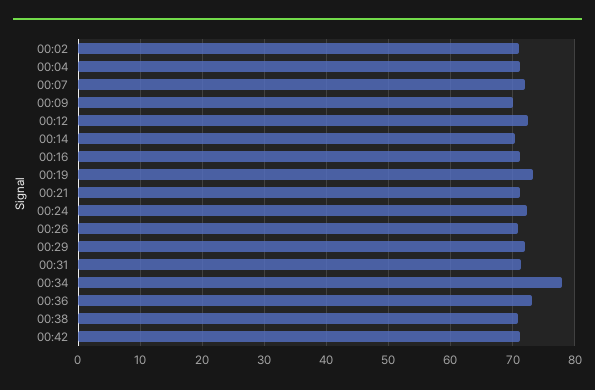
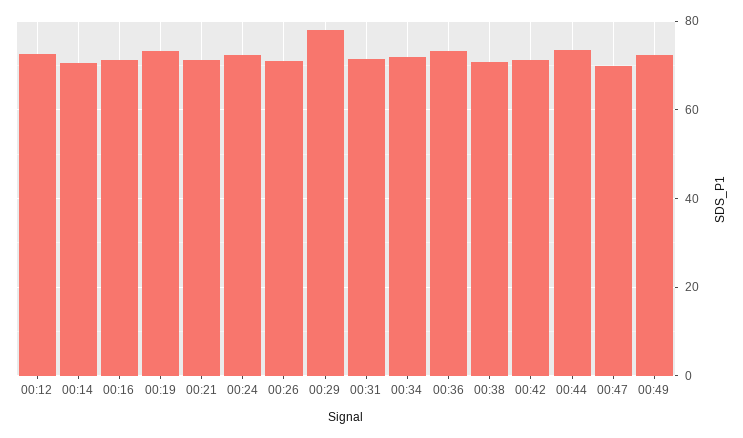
00:02: 71 -> none
00:04: 71 -> none
00:07: 72 -> none
00:09: 70 -> none
00:29: 72 -> 78
00:34: 78 -> 72
00:44: none -> 74
00:47: none -> 70
00:49: none -> 72

